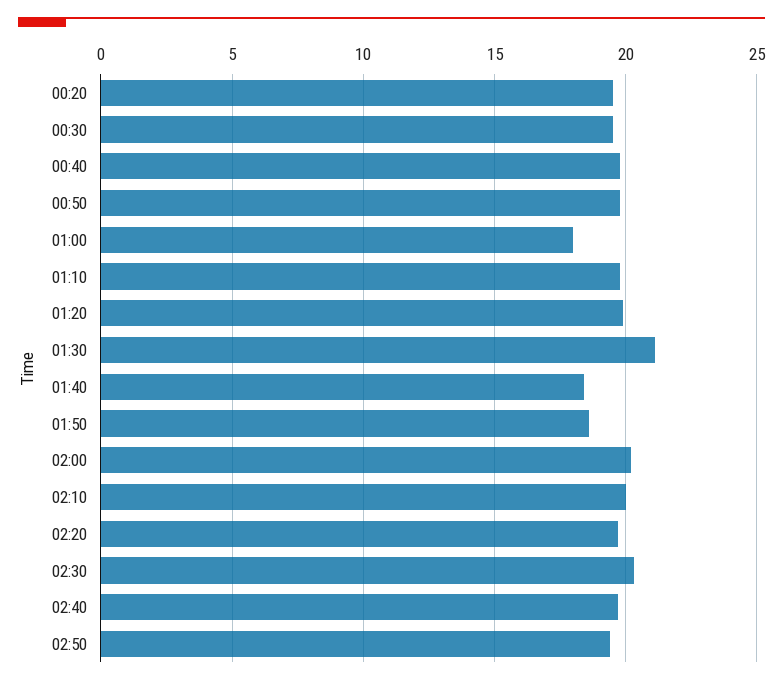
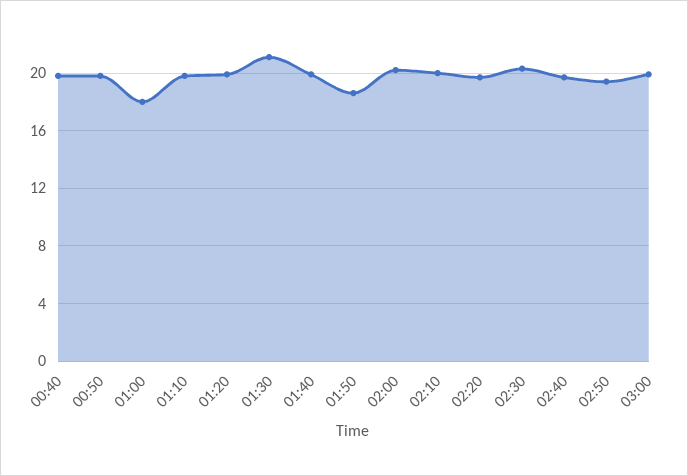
00:20: 19.5 -> none
00:30: 19.5 -> none
01:40: 18.5 -> 20
03:00: none -> 20

